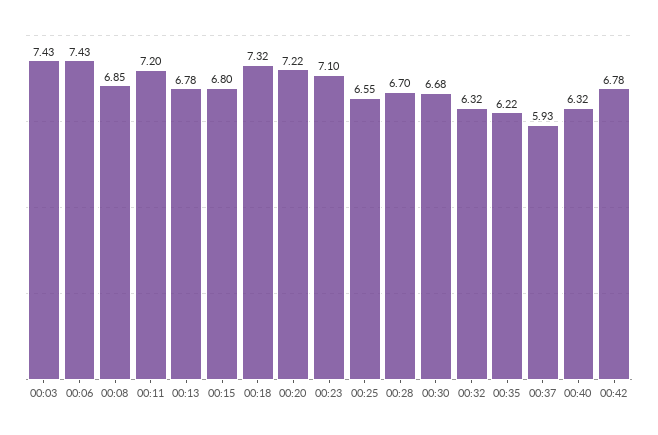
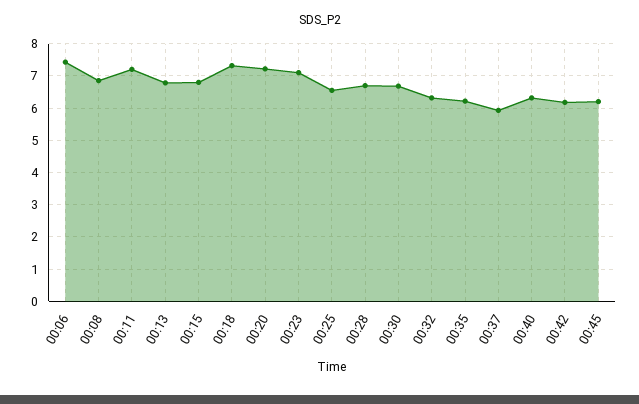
00:03: 7.43 -> none
00:42: 6.78 -> 6.2
00:45: none -> 6.2

